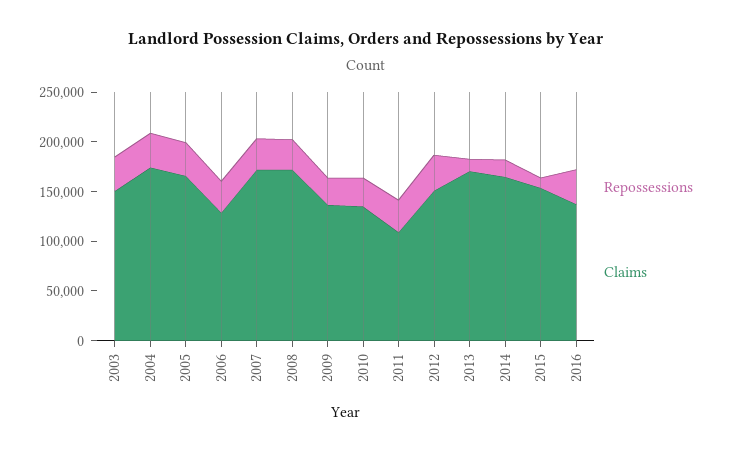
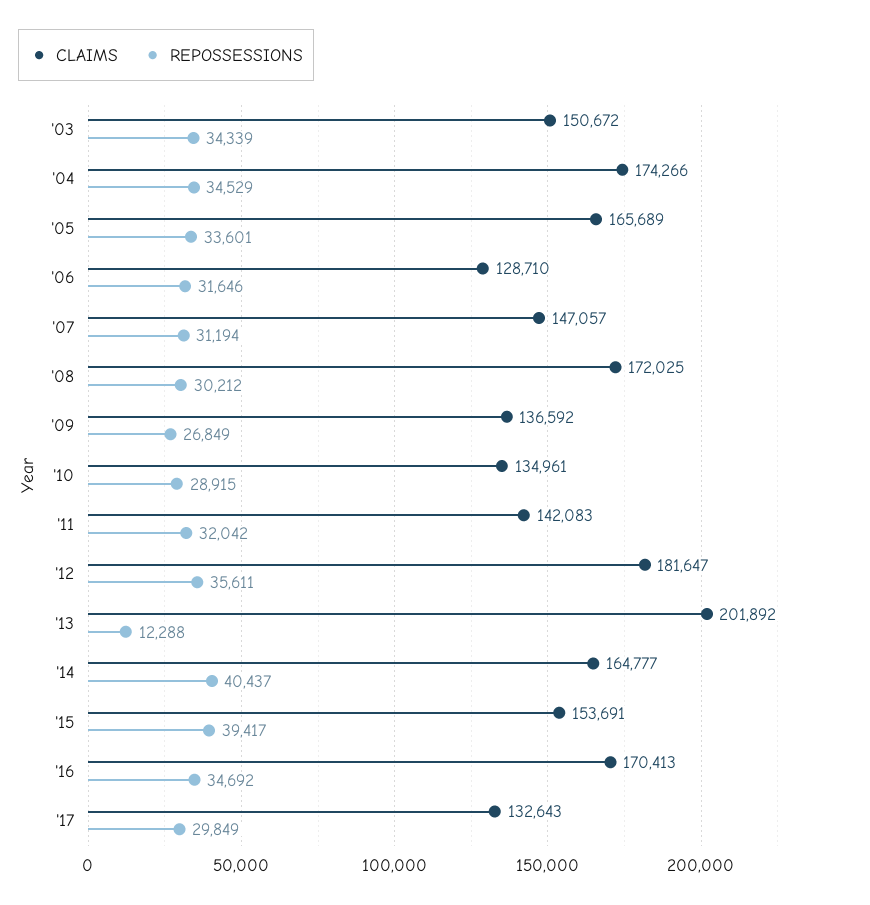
Claims, 2007: 170000 -> 147057
Claims, 2011: 110000 -> 142083
Claims, 2012: 150000 -> 181647
Claims, 2013: 170000 -> 201892
Repossessions, 2014: 20000 -> 40437
Repossessions, 2015: 10000 -> 39417
Claims, 2016: 140000 -> 170413
Claims, '17: none -> 132643
Repossessions, '17: none -> 29849

